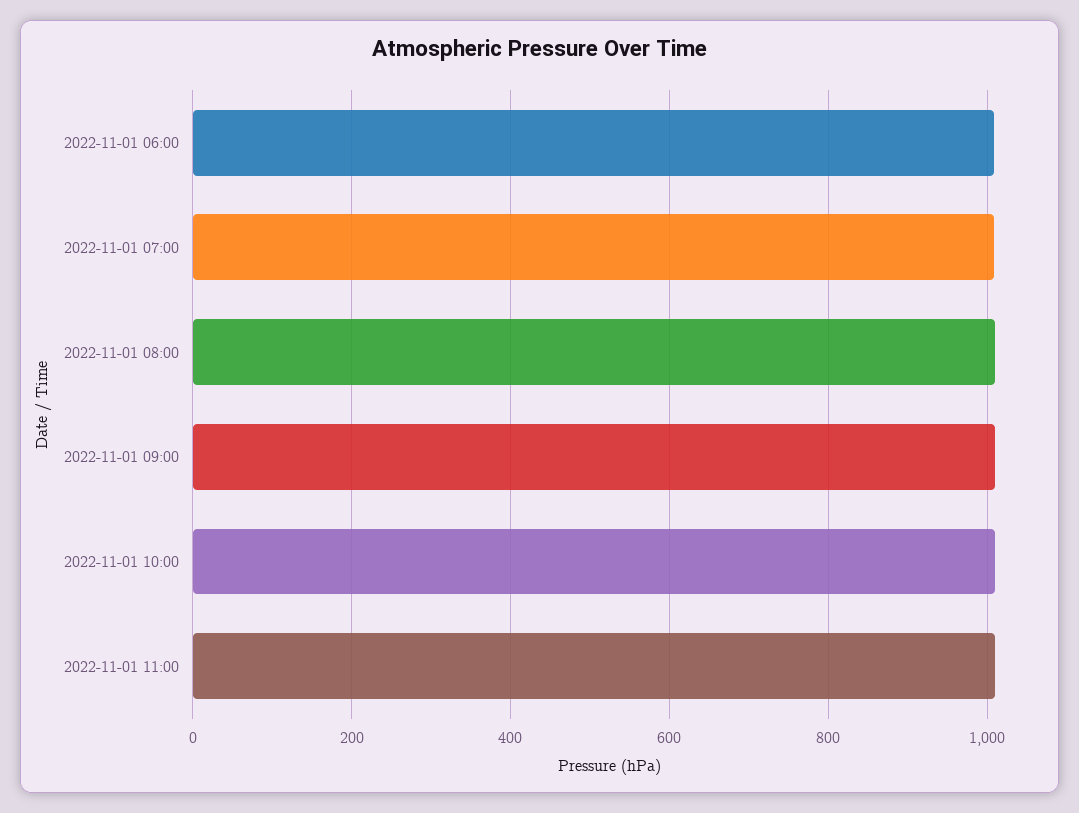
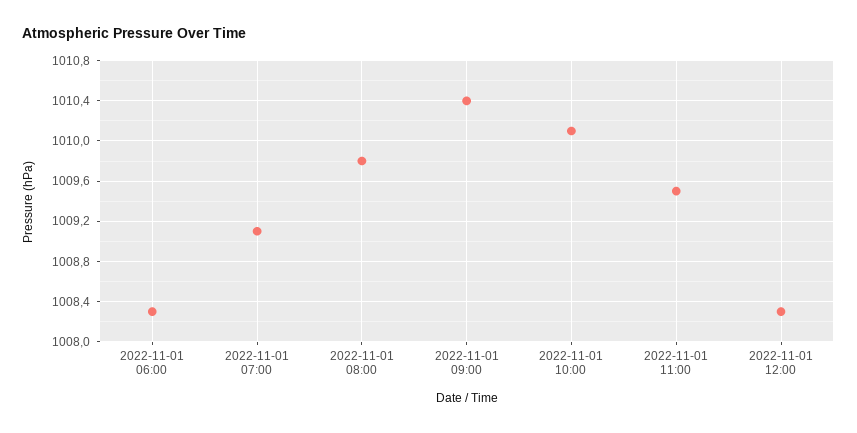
2022-11-01 12:00: none -> 1008.3

